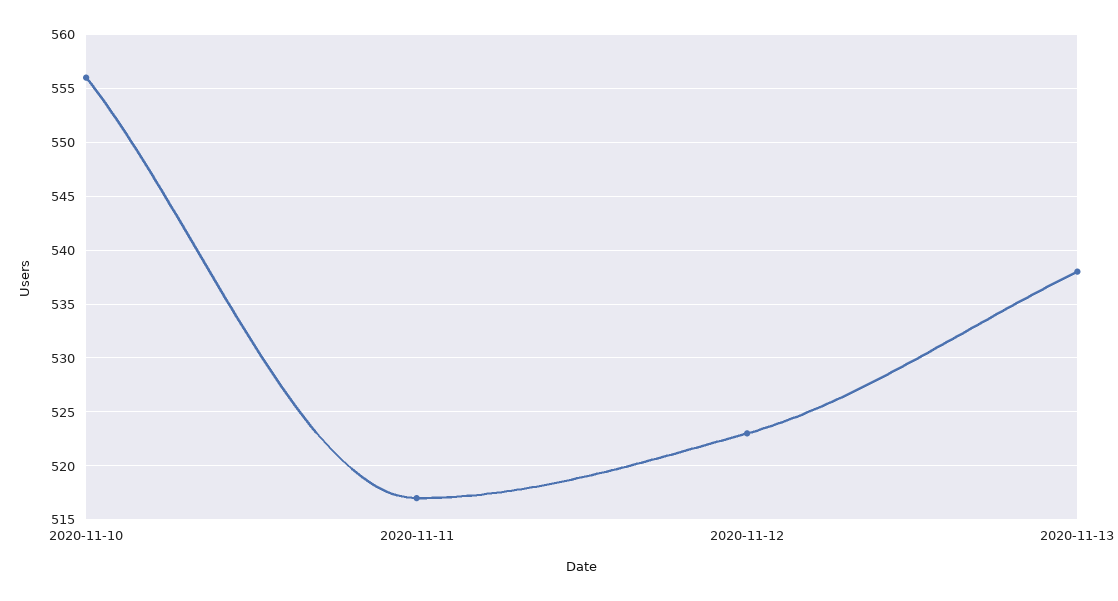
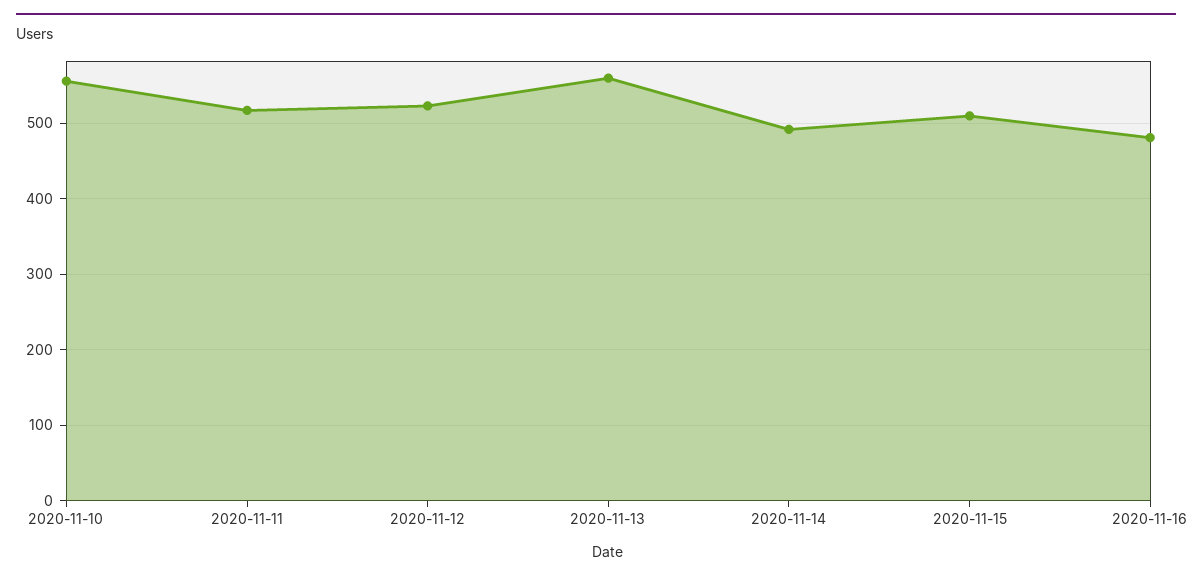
2020-11-13: 538 -> 560
2020-11-14: none -> 490
2020-11-15: none -> 510
2020-11-16: none -> 480

